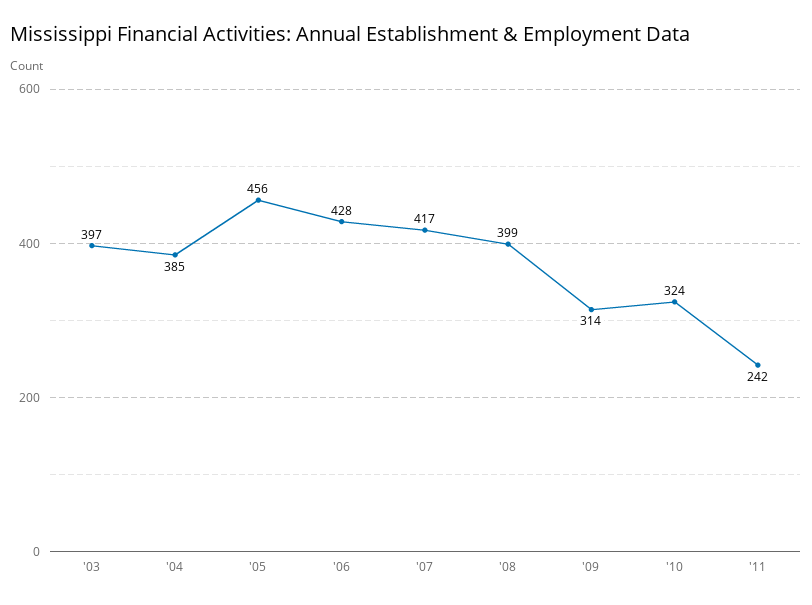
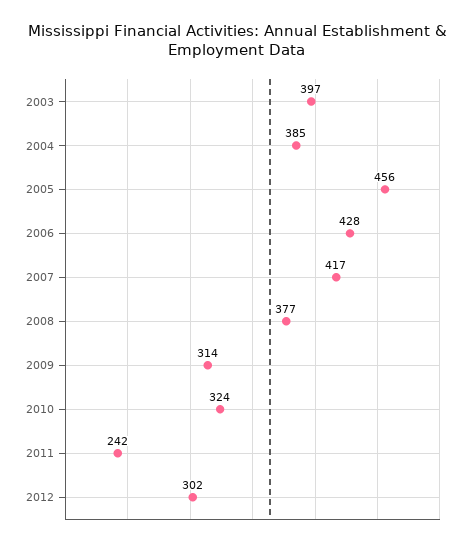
'08: 399 -> 377
2012: none -> 302

